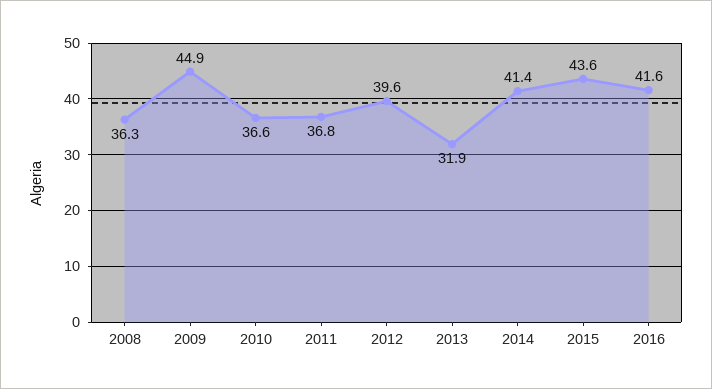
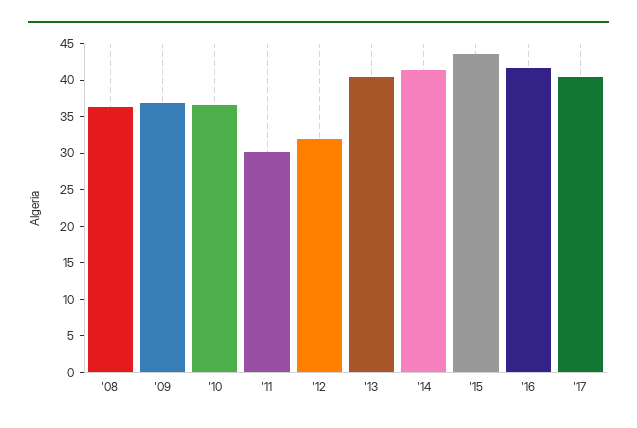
2009: 44.9 -> 37.5
2011: 36.8 -> 30
2012: 39.6 -> 32.5
2013: 31.9 -> 40
'17: none -> 40

